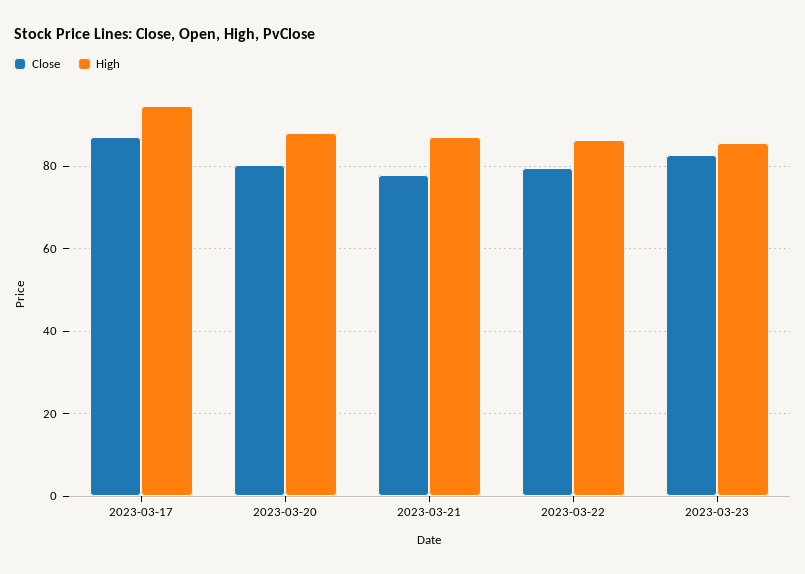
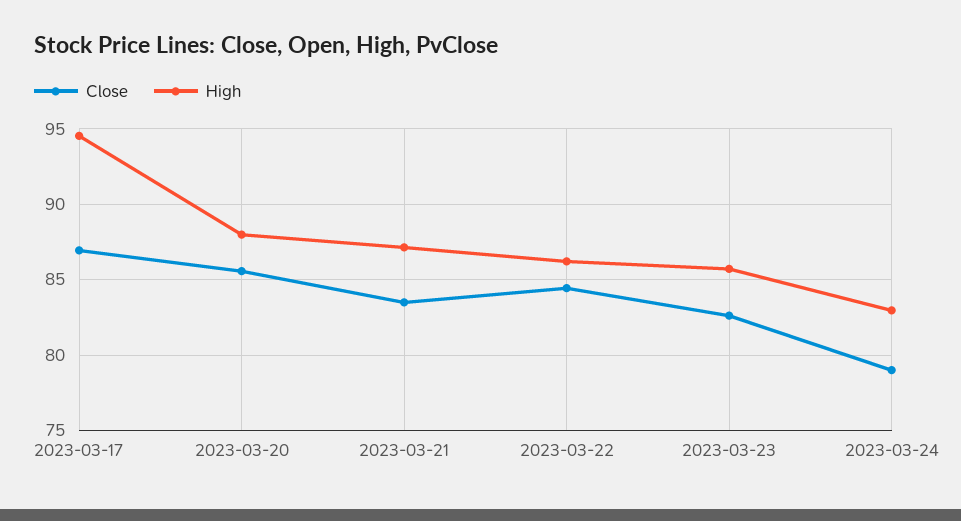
Close, 2023-03-20: 80 -> 85.5
Close, 2023-03-21: 78 -> 83.5
Close, 2023-03-22: 80 -> 84.5
Close, 2023-03-24: none -> 79
High, 2023-03-24: none -> 83

